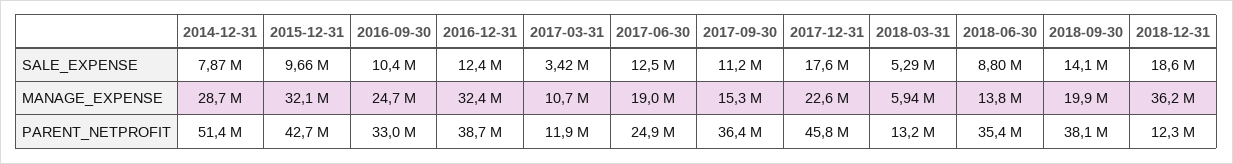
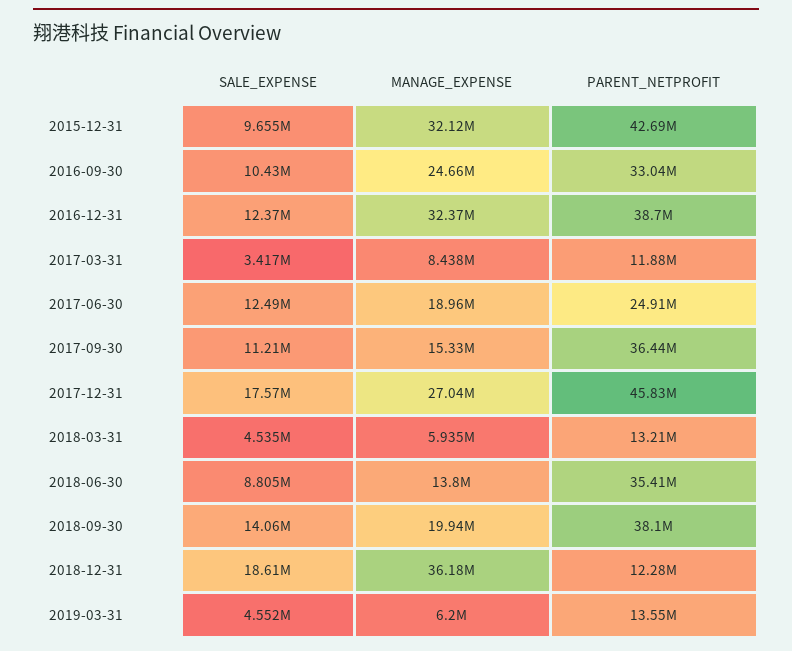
2014-12-31, SALE_EXPENSE: 7870000 -> none
2018-03-31, SALE_EXPENSE: 5290000 -> 4535000
2014-12-31, MANAGE_EXPENSE: 28700000 -> none
2017-03-31, MANAGE_EXPENSE: 10700000 -> 8438000
2017-12-31, MANAGE_EXPENSE: 22600000 -> 27040000
2014-12-31, PARENT_NETPROFIT: 51400000 -> none
2019-03-31, SALE_EXPENSE: none -> 4552000
2019-03-31, MANAGE_EXPENSE: none -> 6200000
2019-03-31, PARENT_NETPROFIT: none -> 13550000

